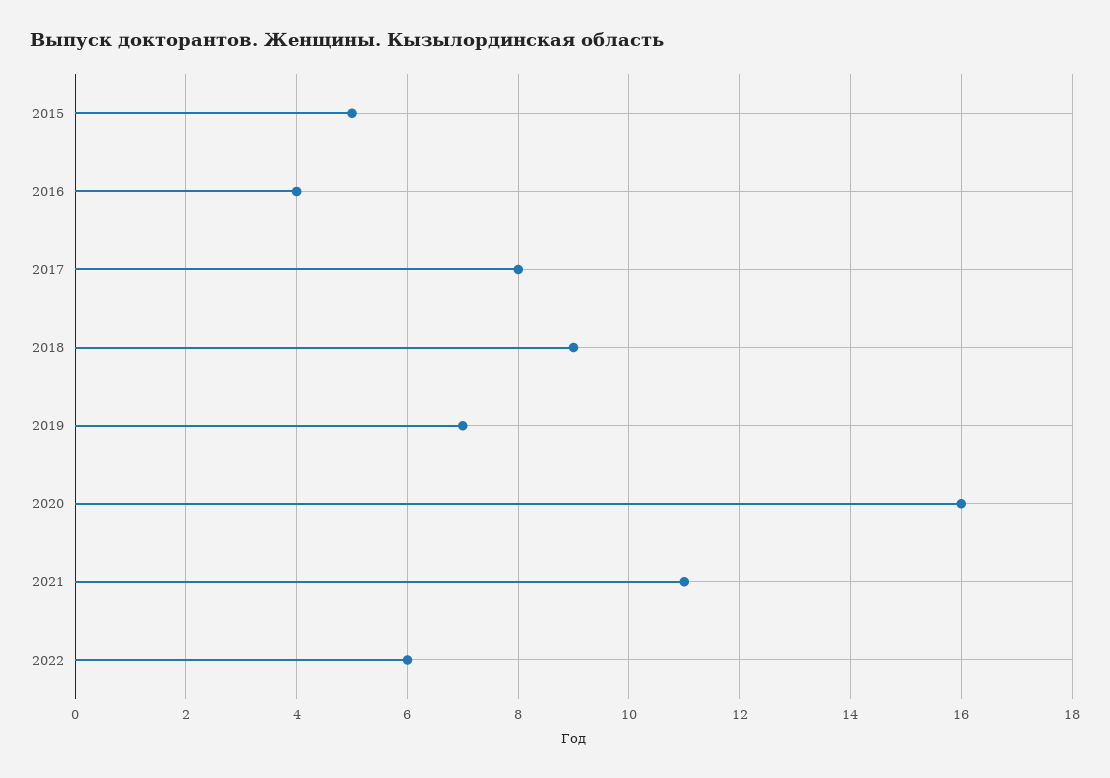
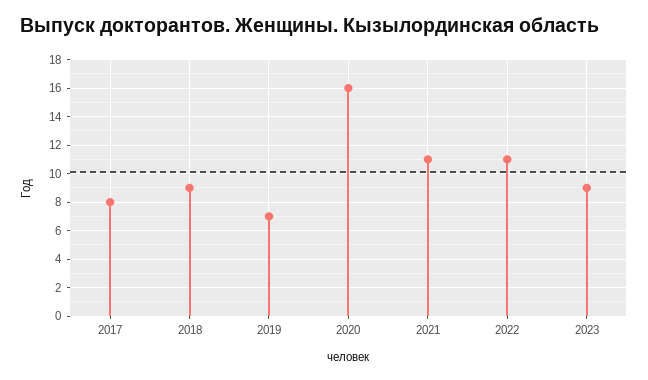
2015: 5 -> none
2016: 4 -> none
2022: 6 -> 11
2023: none -> 9

